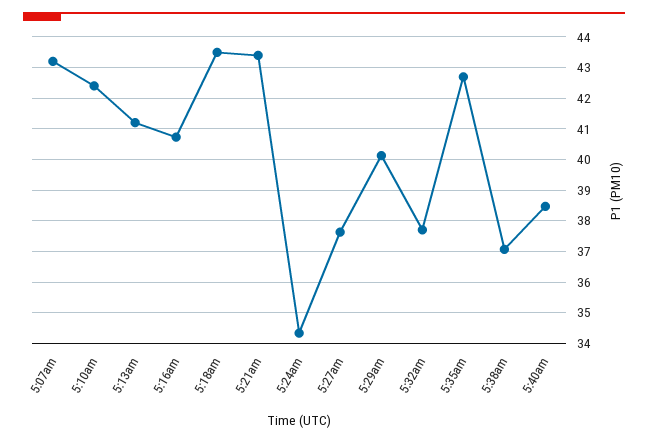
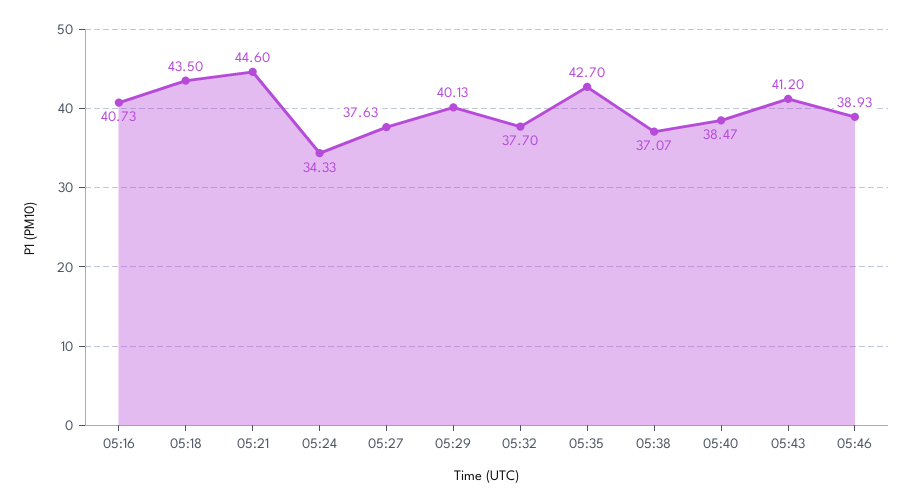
5:07am: 43.2 -> none
5:10am: 42.4 -> none
5:13am: 41.2 -> none
5:21am: 43.4 -> 44.6
05:43: none -> 41.2
05:46: none -> 38.93

